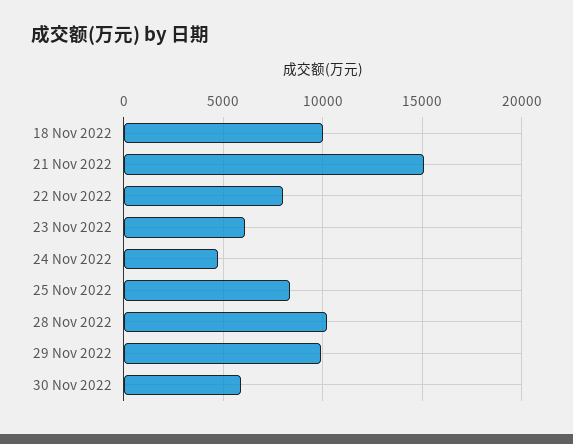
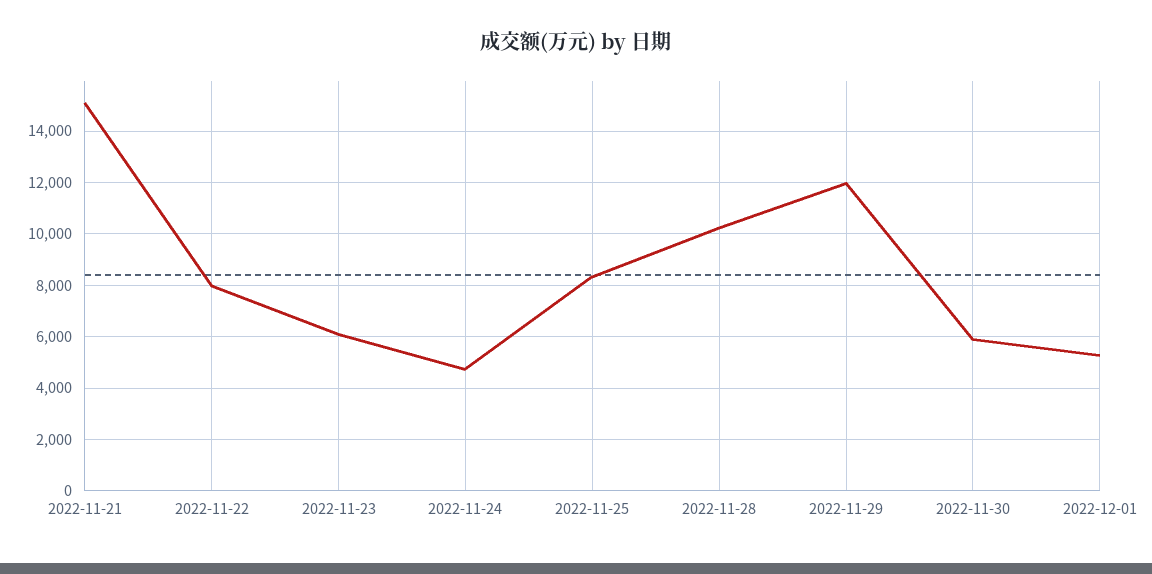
18 Nov 2022: 10000 -> none
29 Nov 2022: 10000 -> 12000
2022-12-01: none -> 5250

